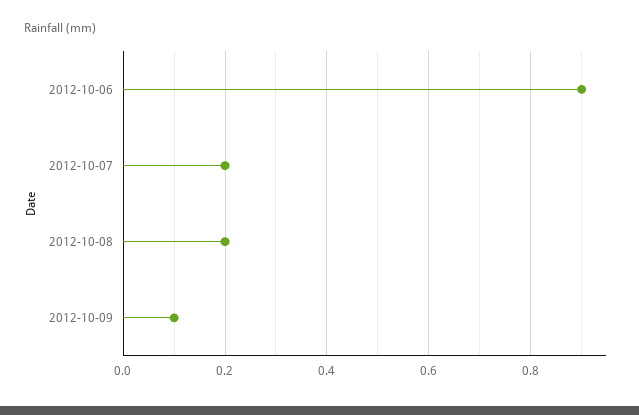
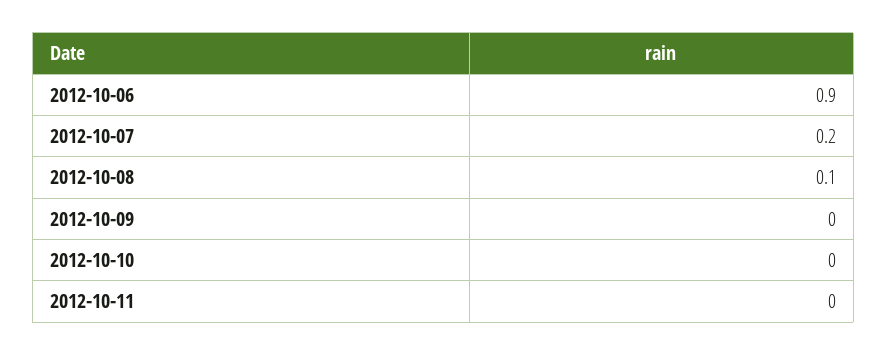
2012-10-08: 0.2 -> 0.1
2012-10-09: 0.1 -> 0
2012-10-10: none -> 0
2012-10-11: none -> 0

